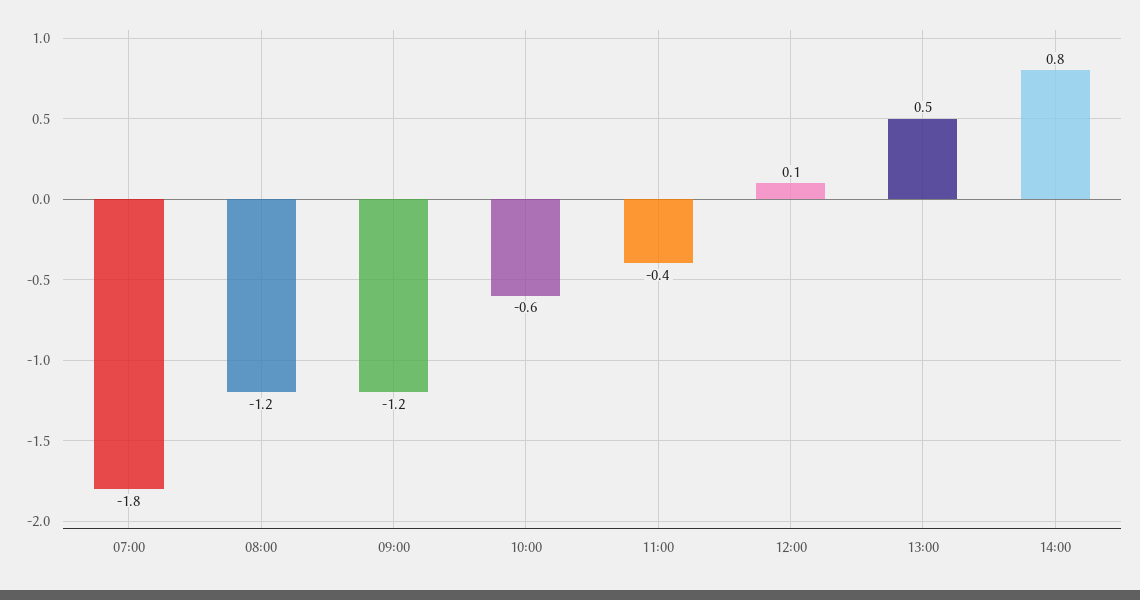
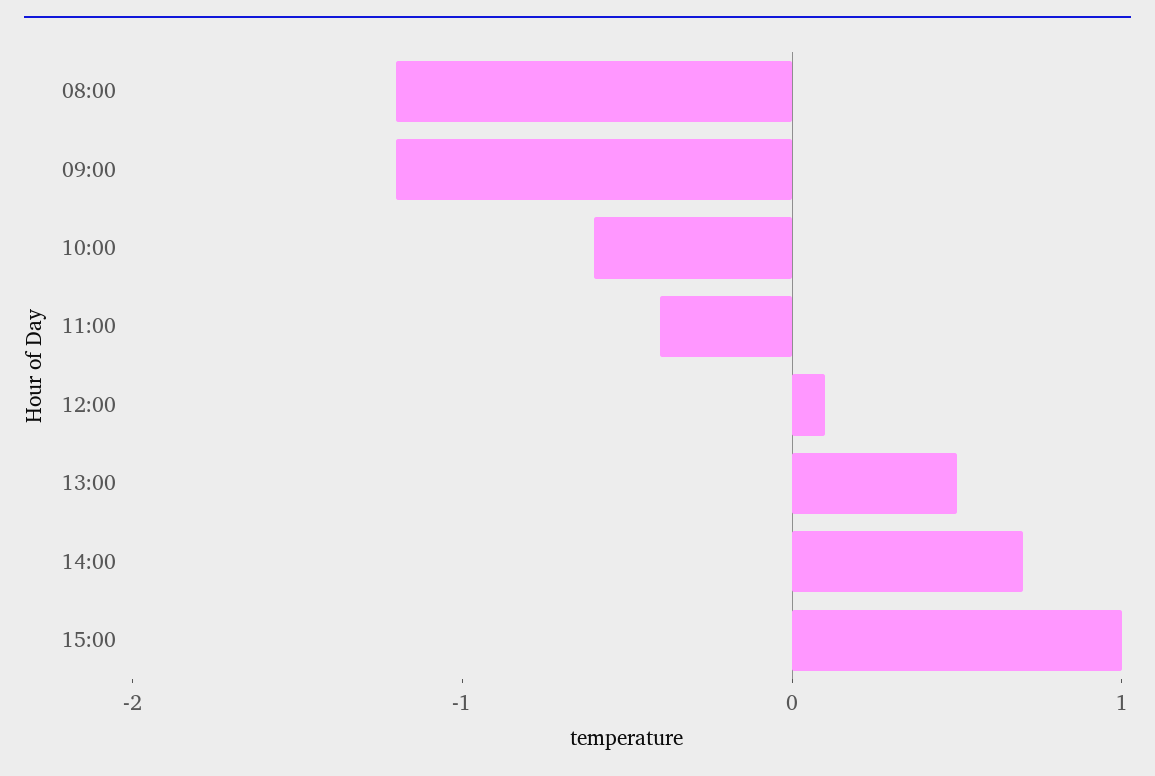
07:00: -1.8 -> none
14:00: 0.8 -> 0.7
15:00: none -> 1

